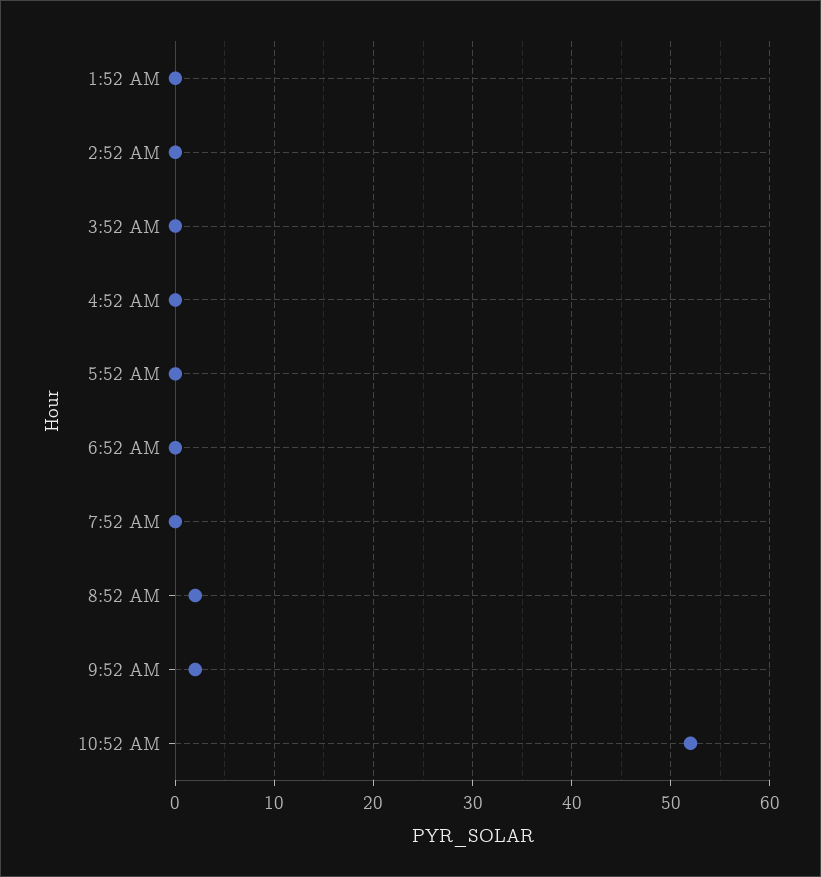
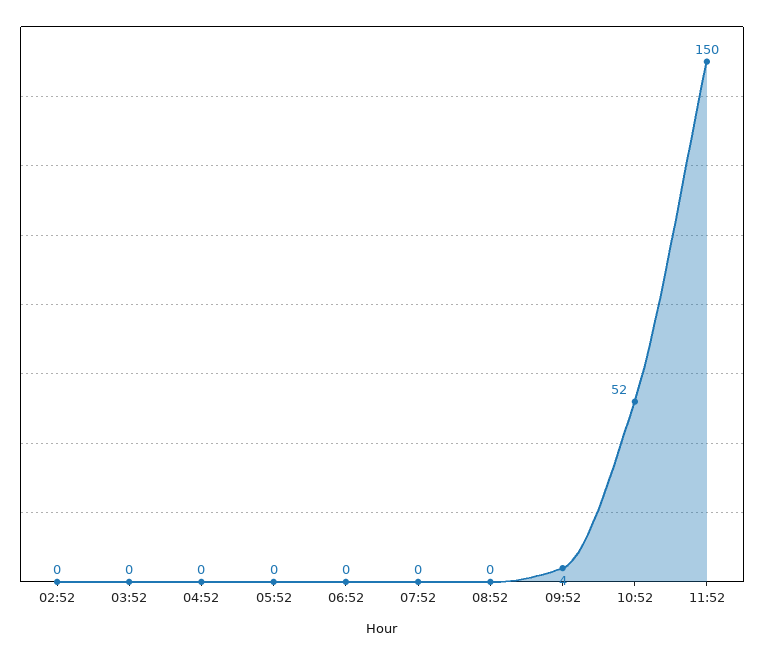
1:52 AM: 0 -> none
8:52 AM: 2 -> 0
9:52 AM: 2 -> 4
11:52: none -> 150

